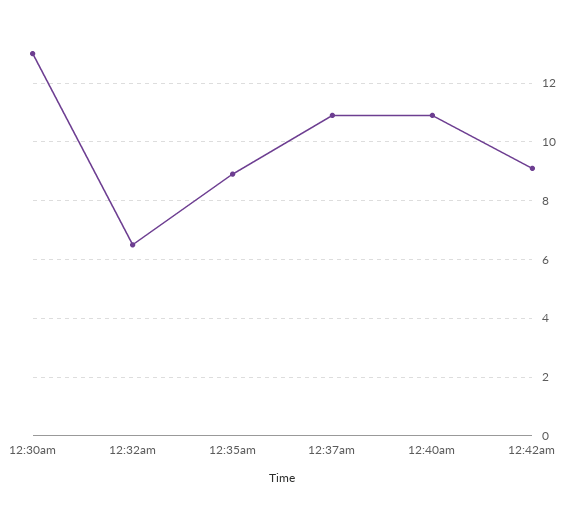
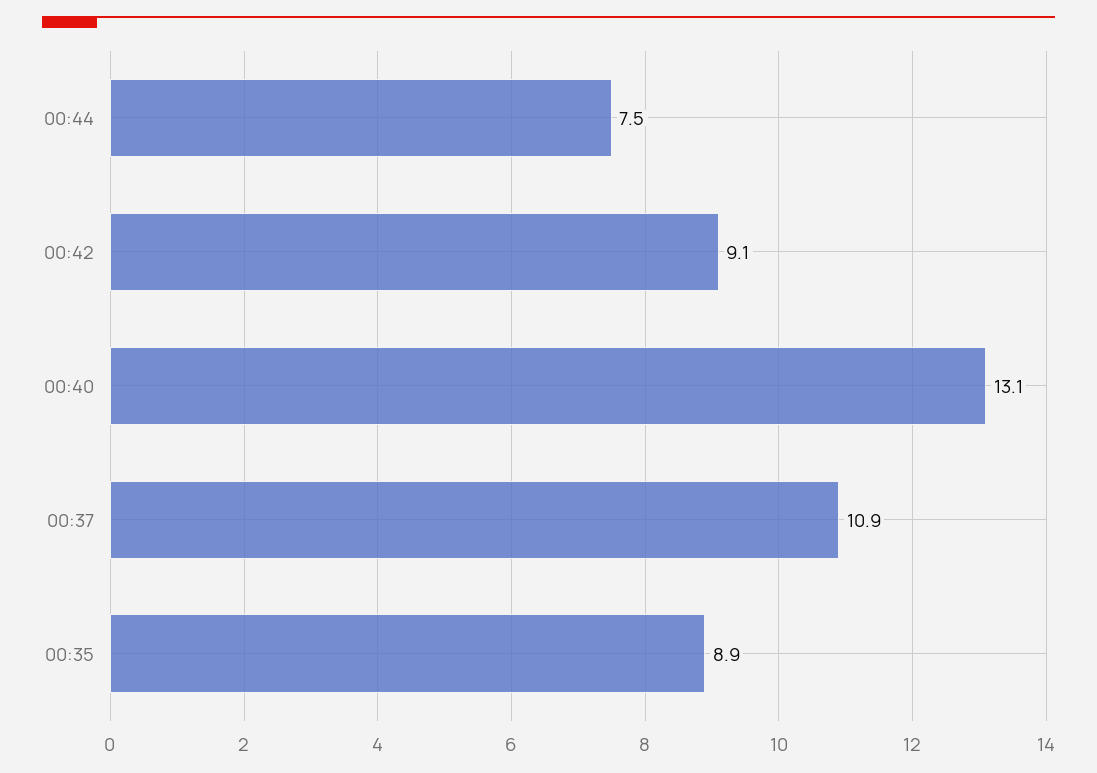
12:30am: 13 -> none
12:32am: 6.5 -> none
12:40am: 11 -> 13.1
00:44: none -> 7.5

